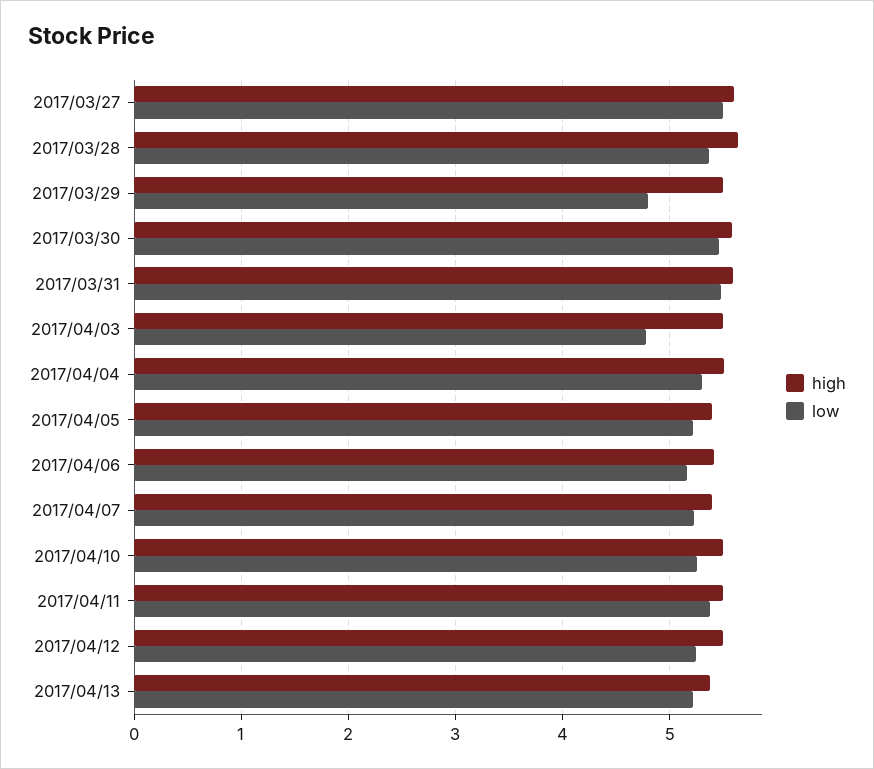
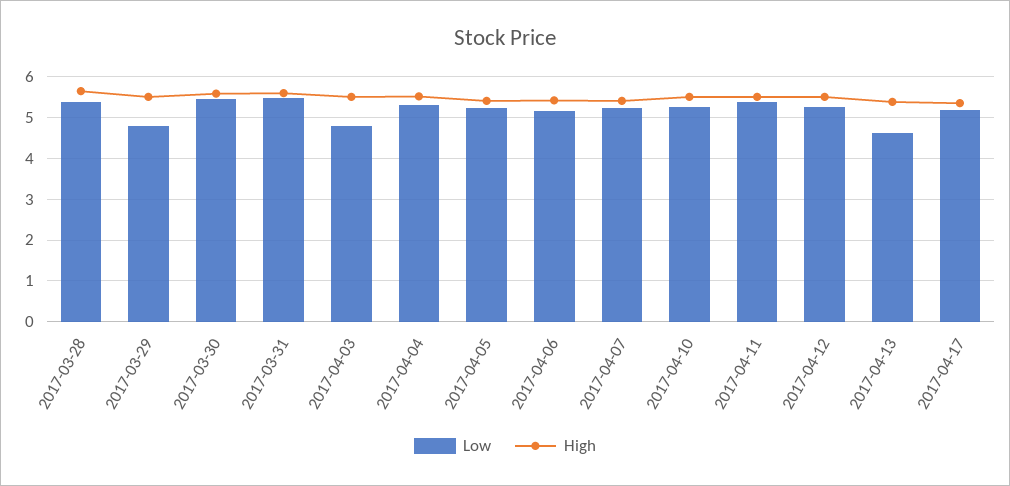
high, 2017/03/27: 5.6 -> none
low, 2017/03/27: 5.5 -> none
low, 2017/04/13: 5.2 -> 4.6
low, 2017-04-17: none -> 5.2
high, 2017-04-17: none -> 5.4

